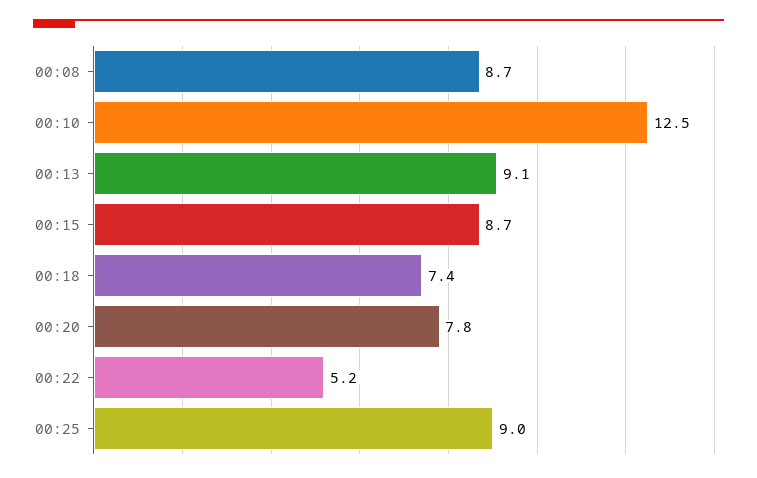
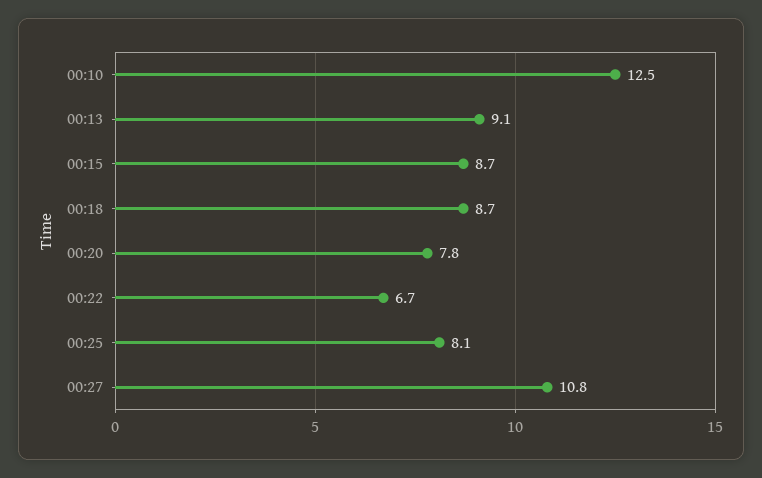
00:08: 8.7 -> none
00:18: 7.4 -> 8.7
00:22: 5.2 -> 6.7
00:25: 9 -> 8.1
00:27: none -> 10.8

